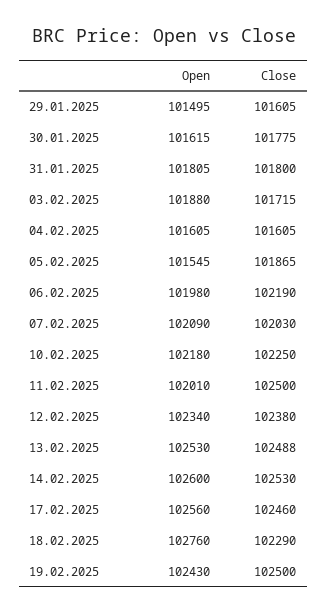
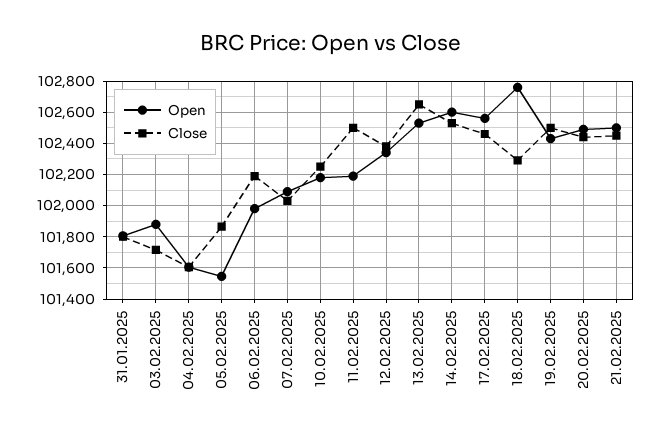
Open, 29.01.2025: 101495 -> none
Close, 29.01.2025: 101605 -> none
Open, 30.01.2025: 101615 -> none
Close, 30.01.2025: 101775 -> none
Open, 11.02.2025: 102010 -> 102200
Close, 13.02.2025: 102488 -> 102650
Open, 20.02.2025: none -> 102500
Close, 20.02.2025: none -> 102450
Open, 21.02.2025: none -> 102500
Close, 21.02.2025: none -> 102450

